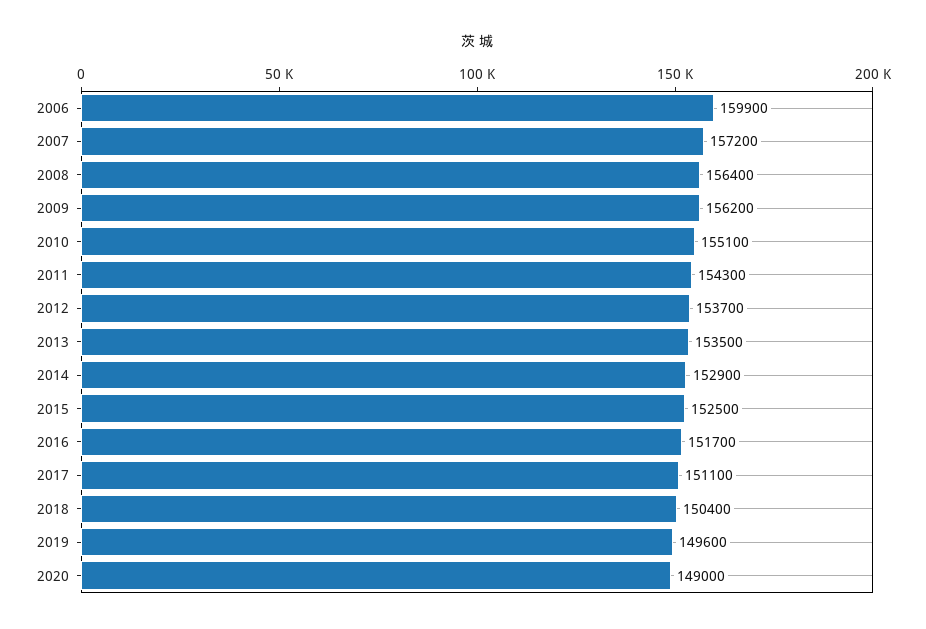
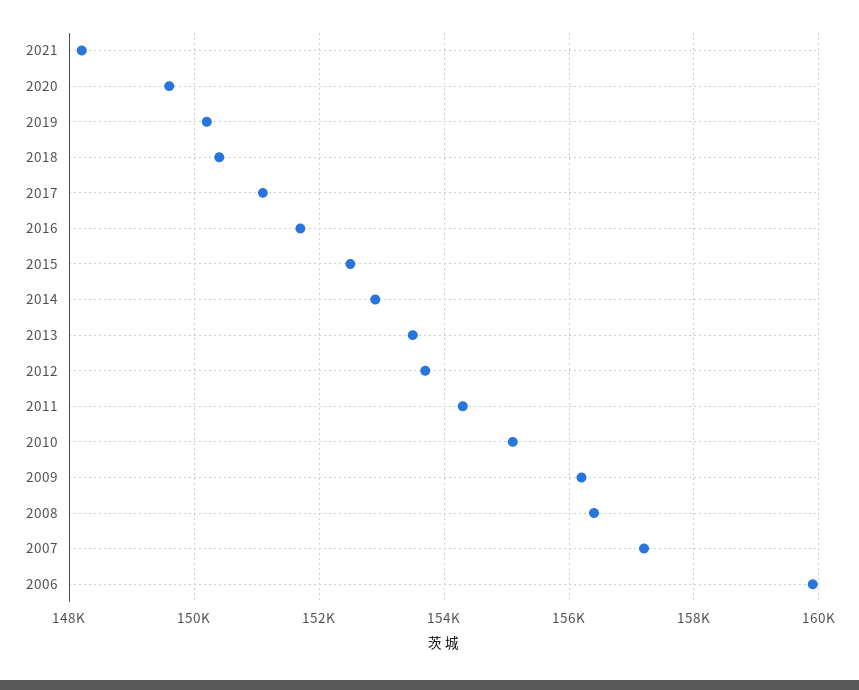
2019: 149600 -> 150200
2020: 149000 -> 149600
2021: none -> 148200

